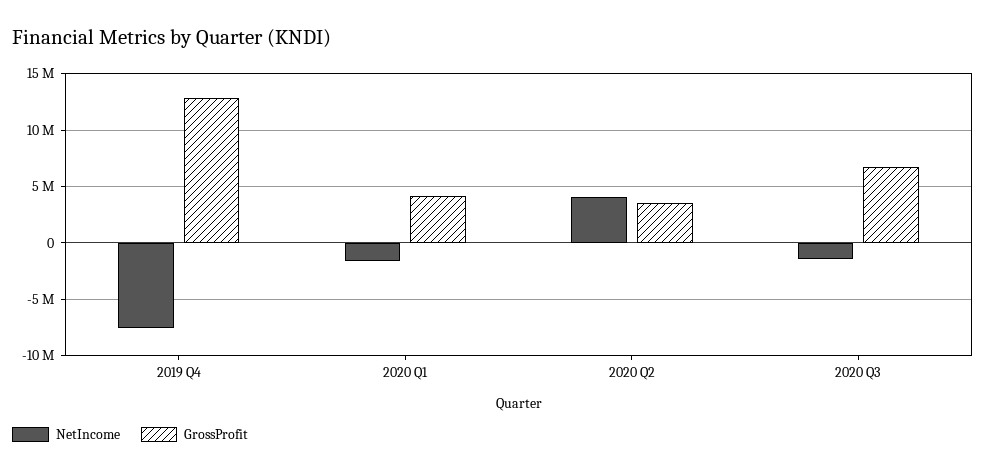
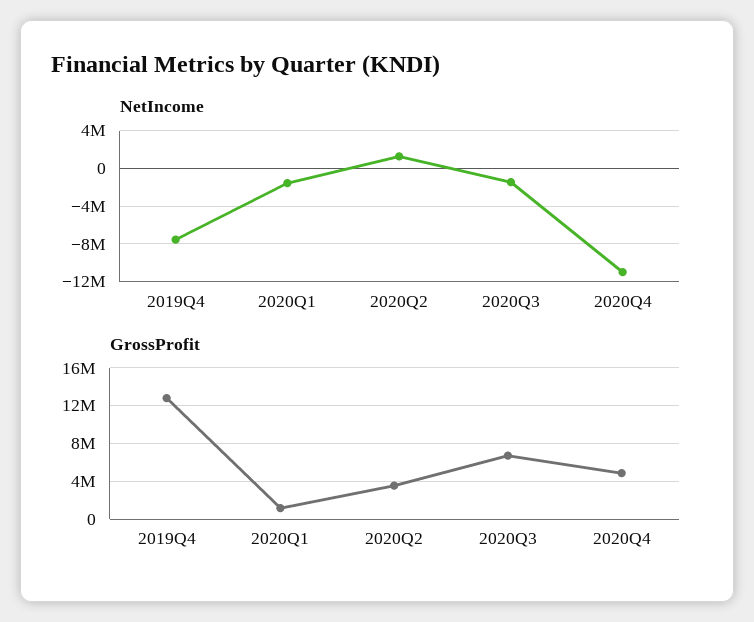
GrossProfit, 2020 Q1: 4000000 -> 1000000
NetIncome, 2020 Q2: 4000000 -> 1000000
NetIncome, 2020Q4: none -> -11000000
GrossProfit, 2020Q4: none -> 5000000

